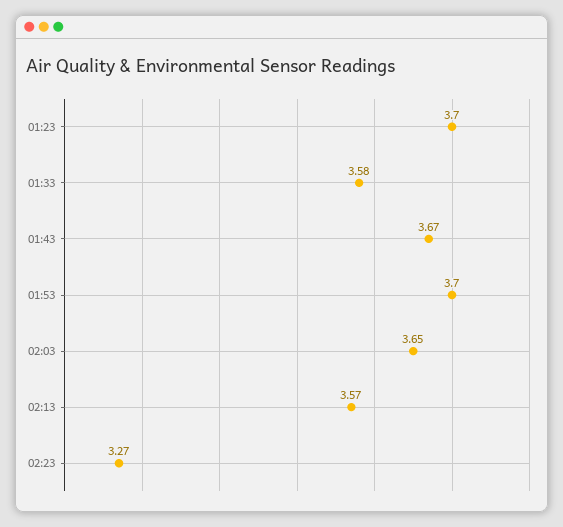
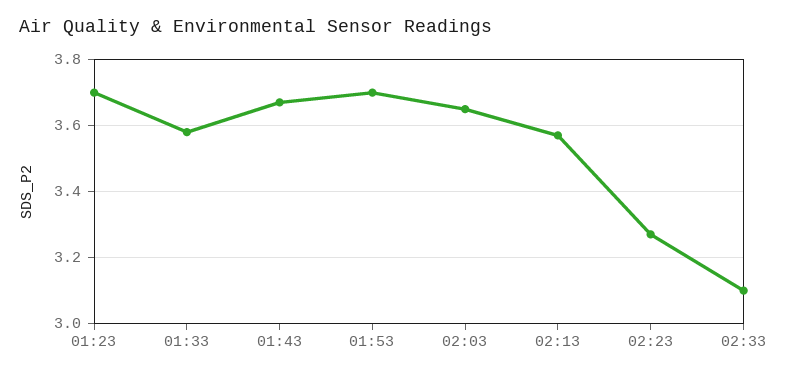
02:33: none -> 3.1

